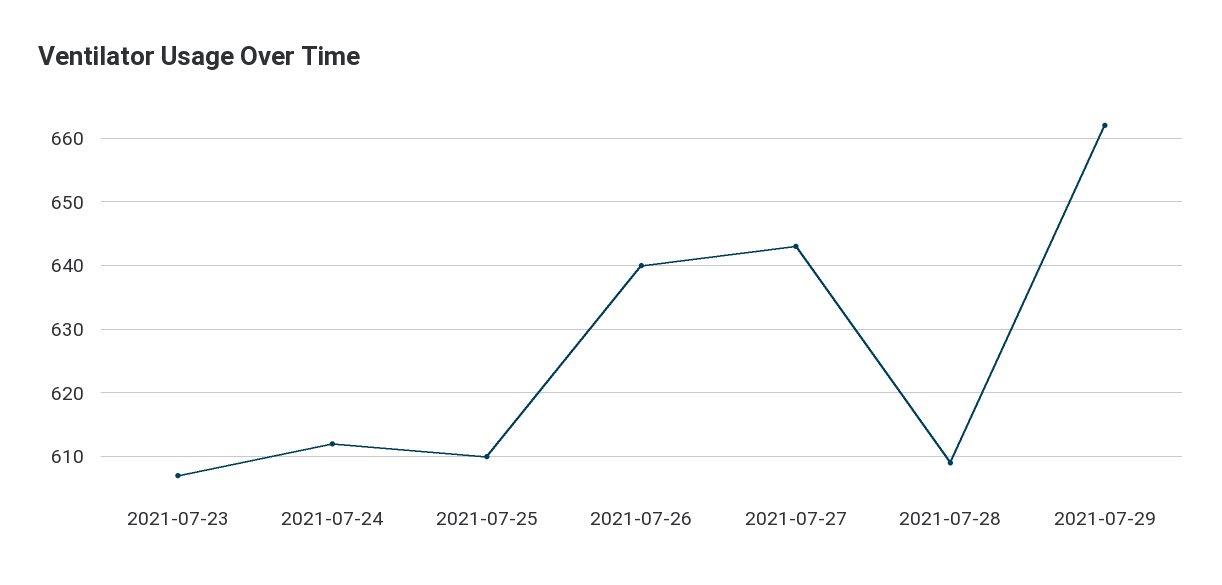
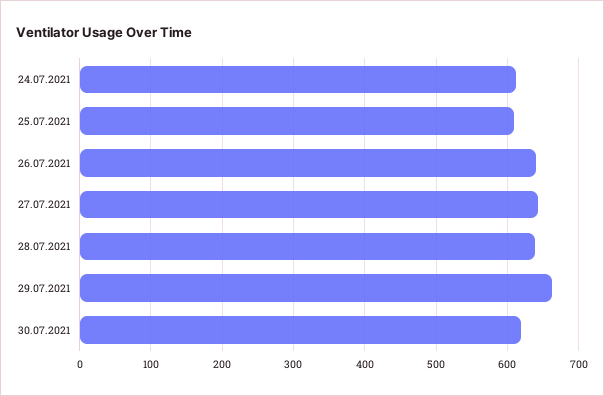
2021-07-23: 607 -> none
2021-07-28: 609 -> 640
30.07.2021: none -> 620

